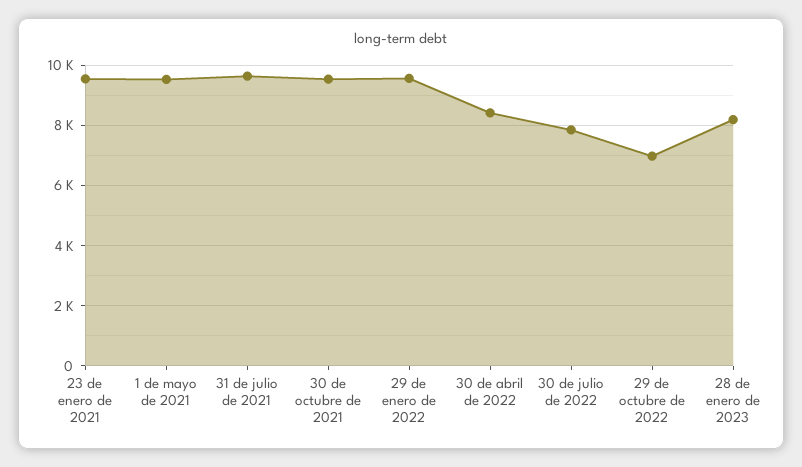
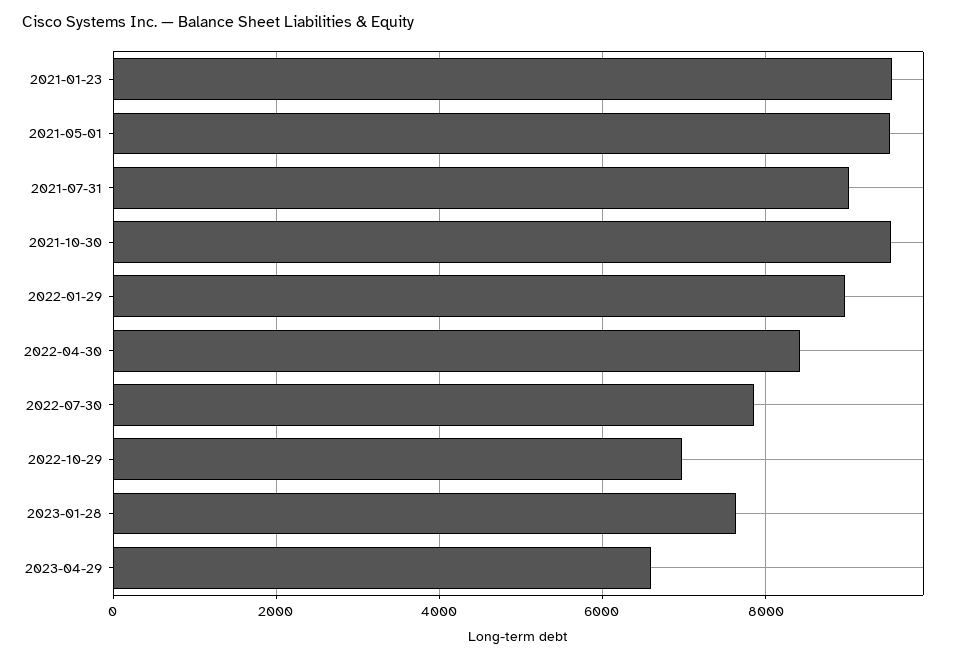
31 de julio de 2021: 9600 -> 9000
29 de enero de 2022: 9600 -> 9000
28 de enero de 2023: 8200 -> 7600
2023-04-29: none -> 6600

